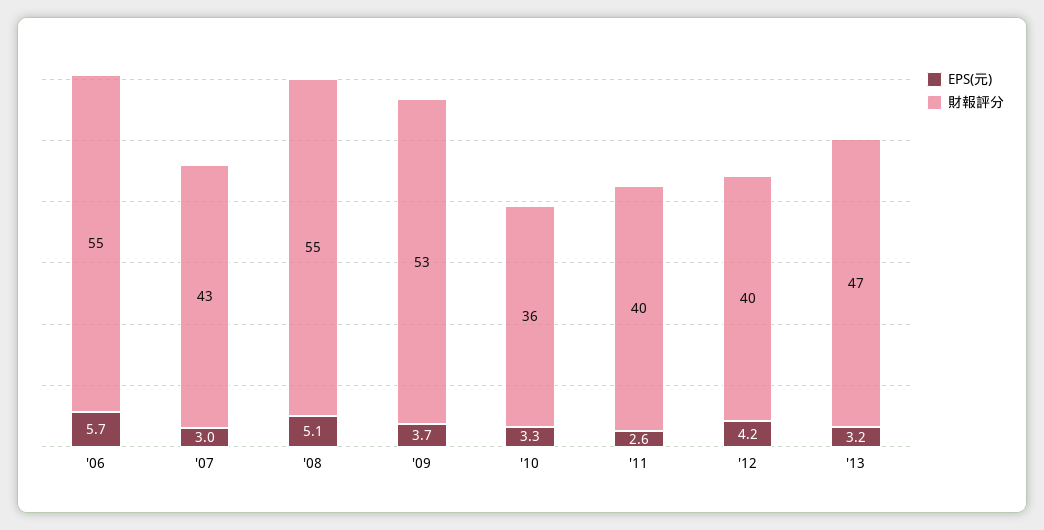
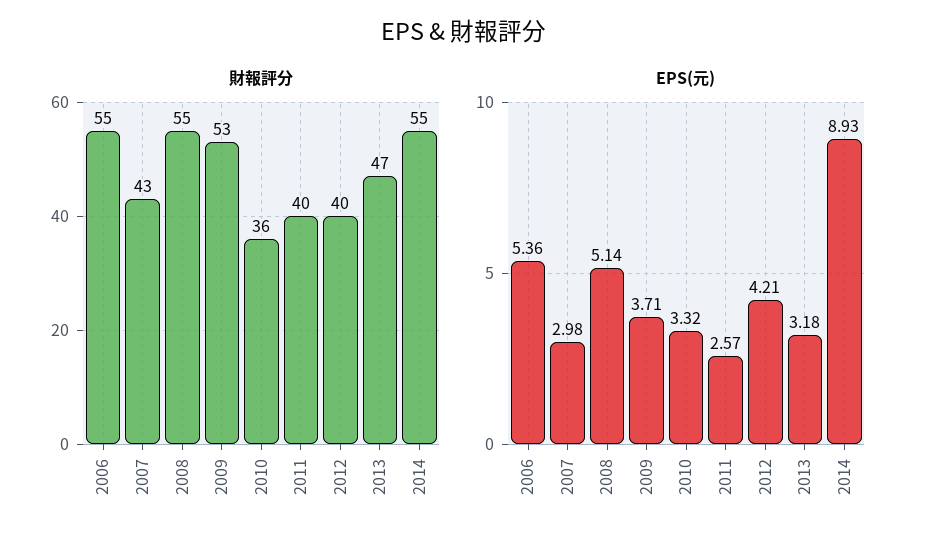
EPS(元), '06: 5.7 -> 5.36
財報評分, 2014: none -> 55
EPS(元), 2014: none -> 8.93

